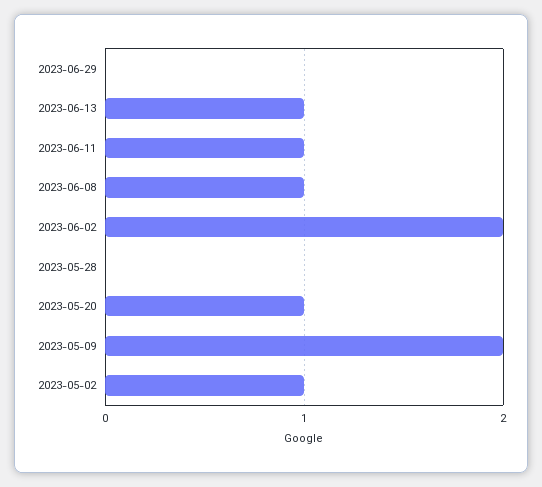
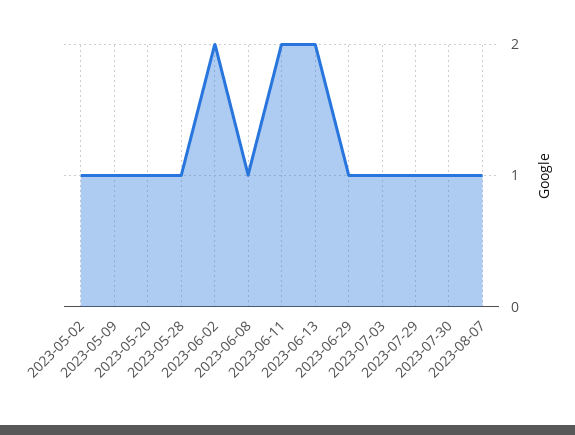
2023-06-29: 0 -> 1
2023-06-13: 1 -> 2
2023-06-11: 1 -> 2
2023-05-28: 0 -> 1
2023-05-09: 2 -> 1
2023-07-03: none -> 1
2023-07-29: none -> 1
2023-07-30: none -> 1
2023-08-07: none -> 1

